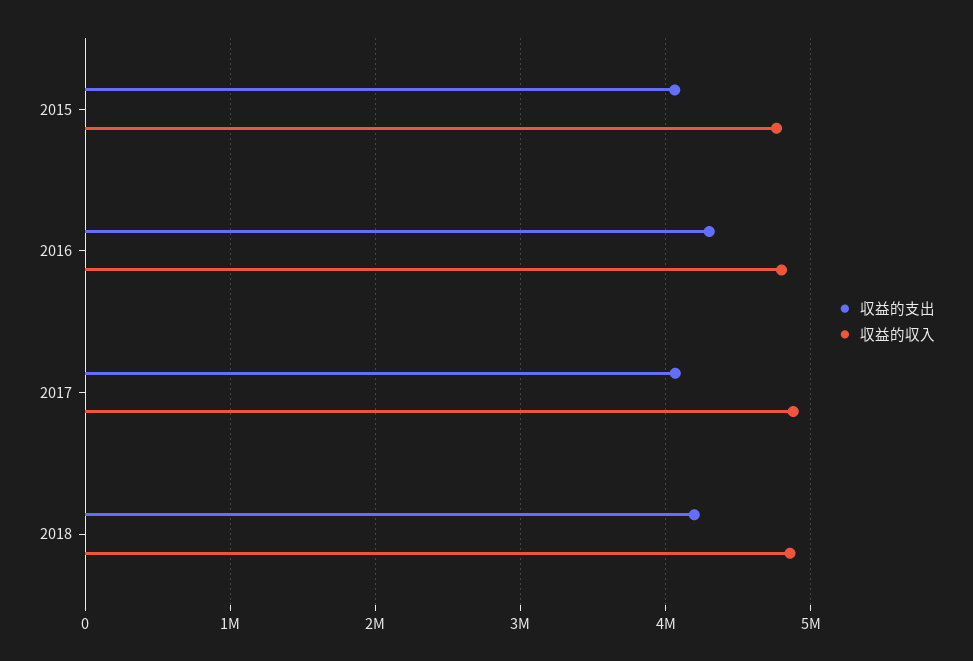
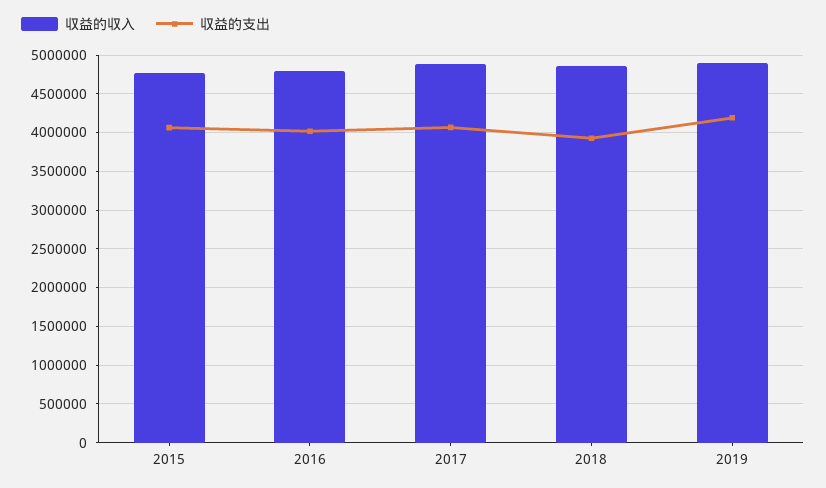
収益的支出, 2016: 4300000 -> 4000000
収益的支出, 2018: 4200000 -> 3900000
収益的収入, 2019: none -> 4900000
収益的支出, 2019: none -> 4200000

